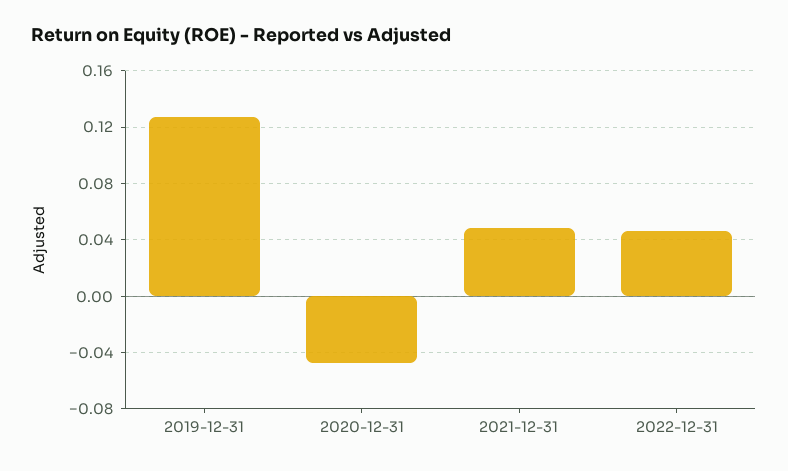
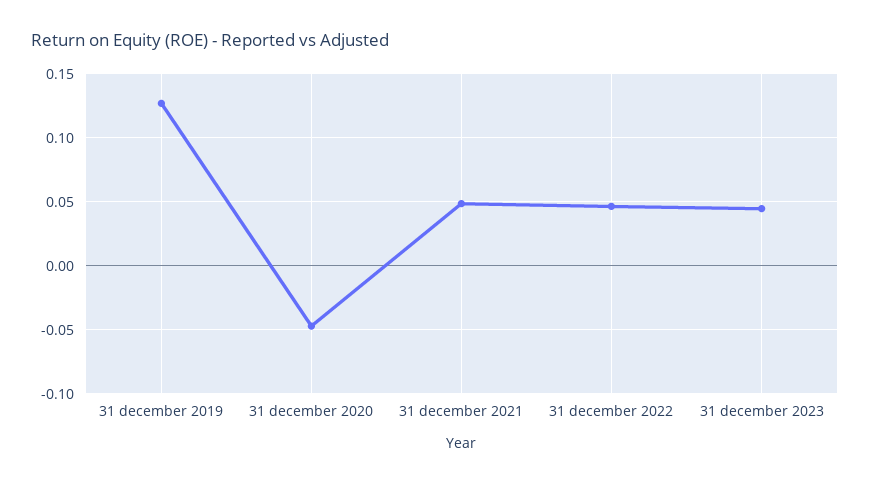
31 december 2023: none -> 0.045

